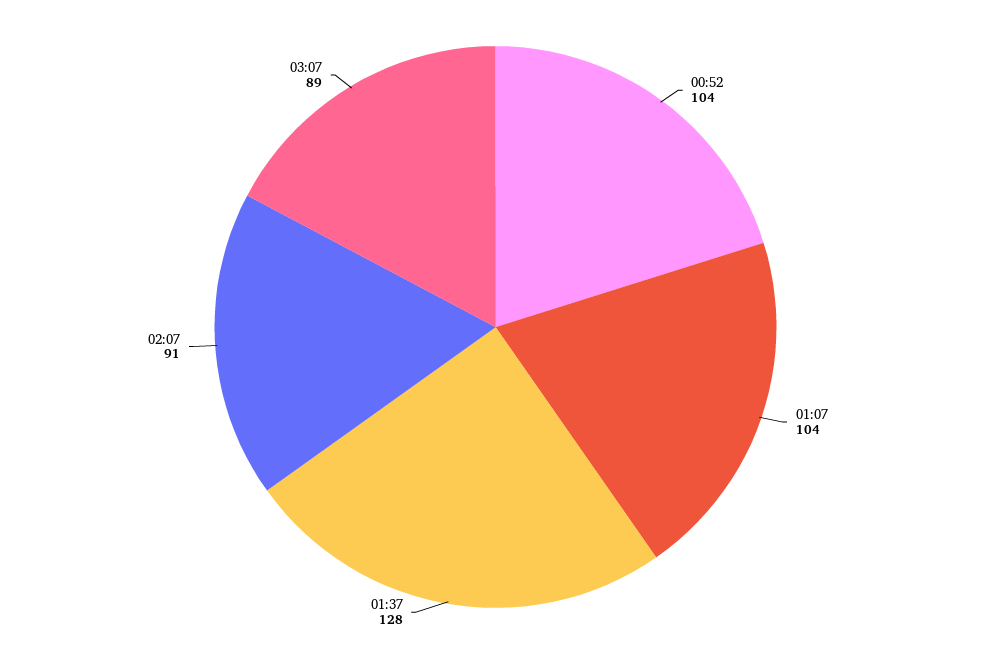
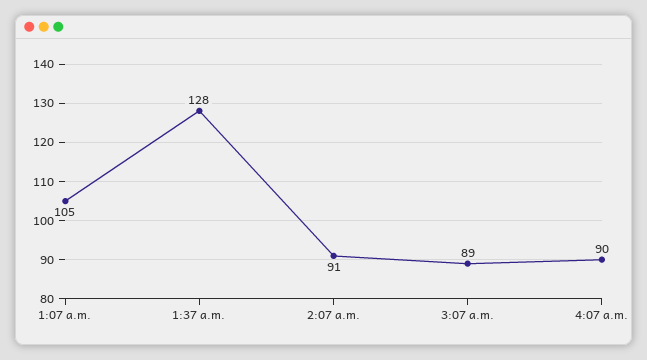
00:52: 104 -> none
01:07: 104 -> 105
4:07 a.m.: none -> 90

